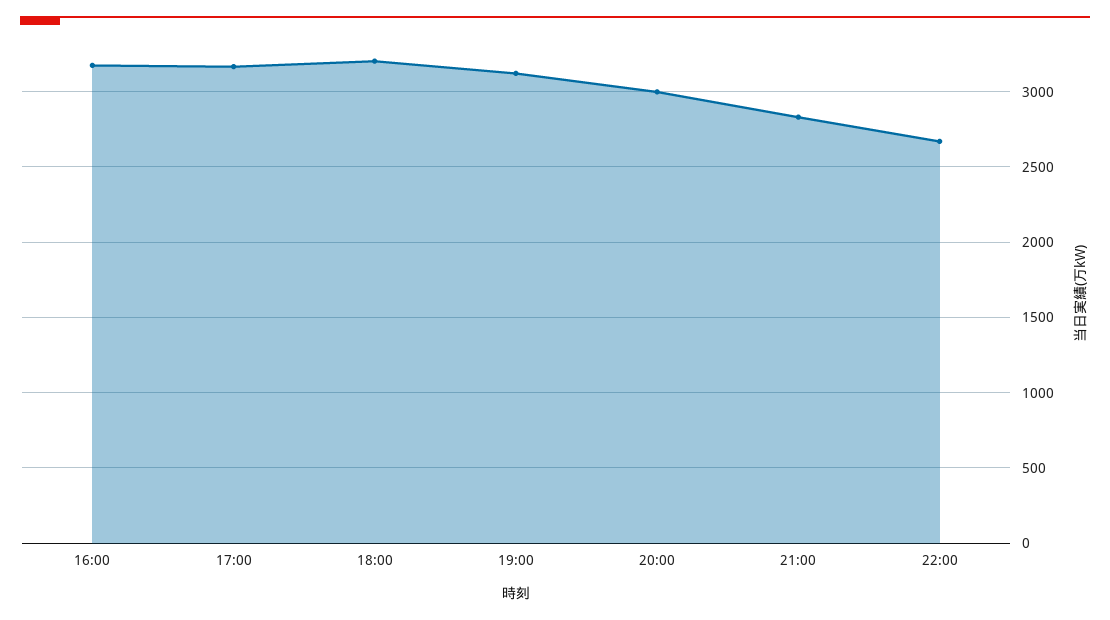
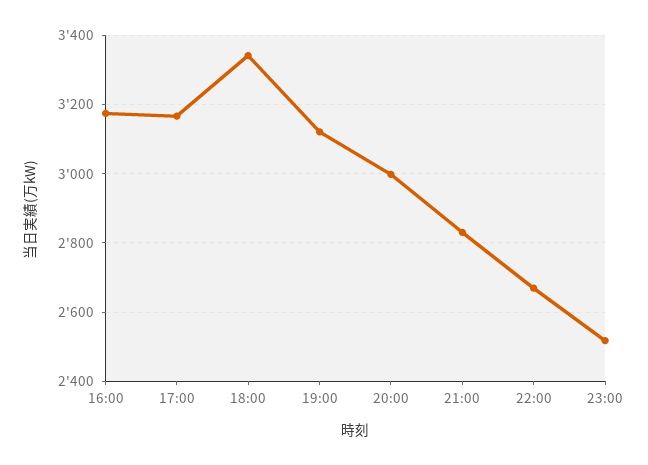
18:00: 3200 -> 3340
23:00: none -> 2520

